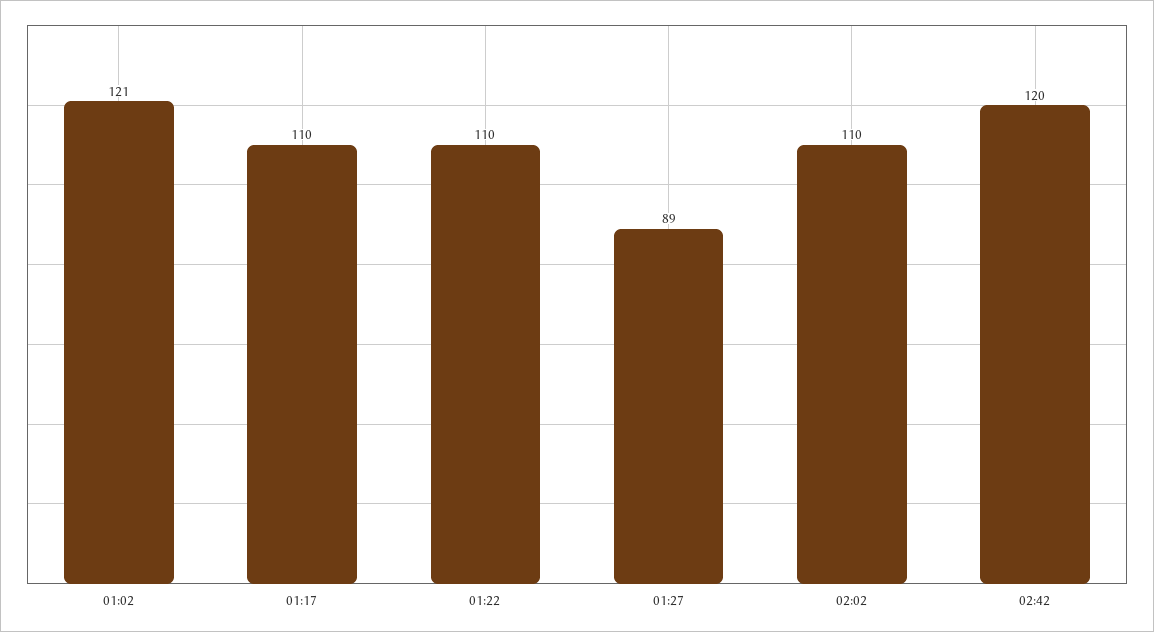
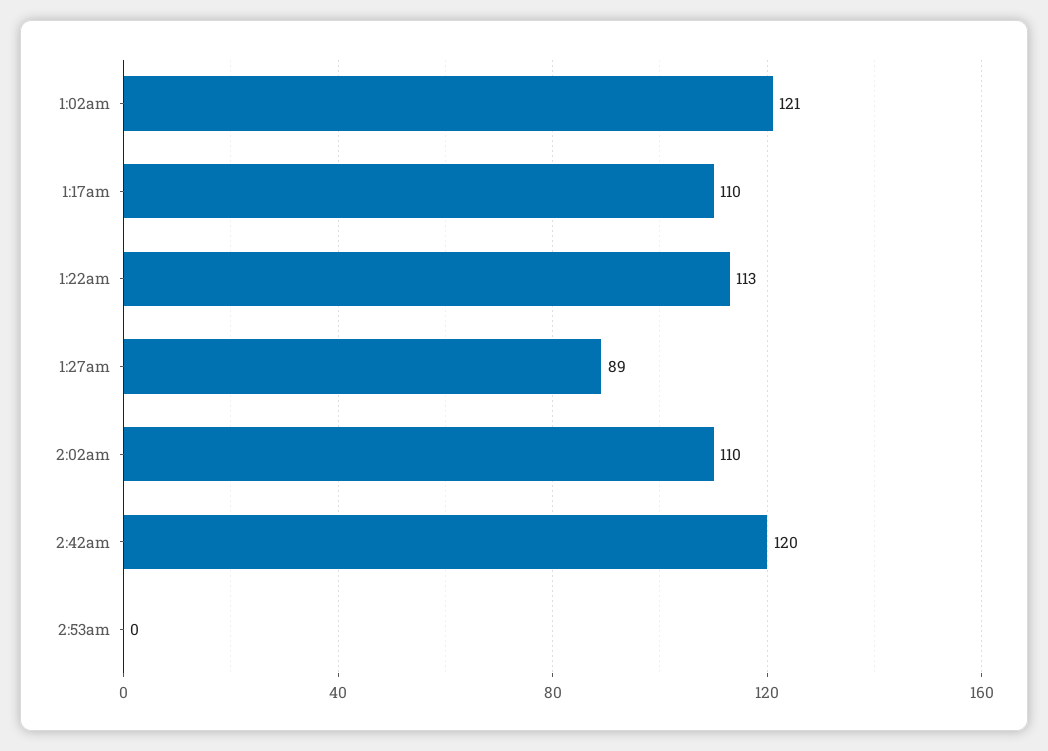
01:22: 110 -> 113
2:53am: none -> 0

